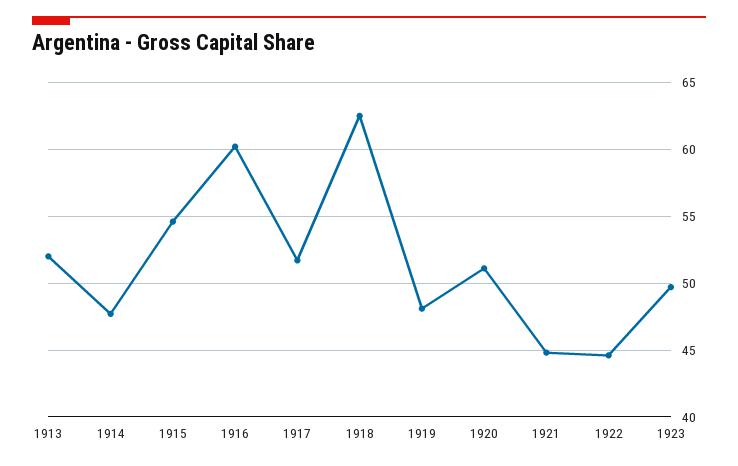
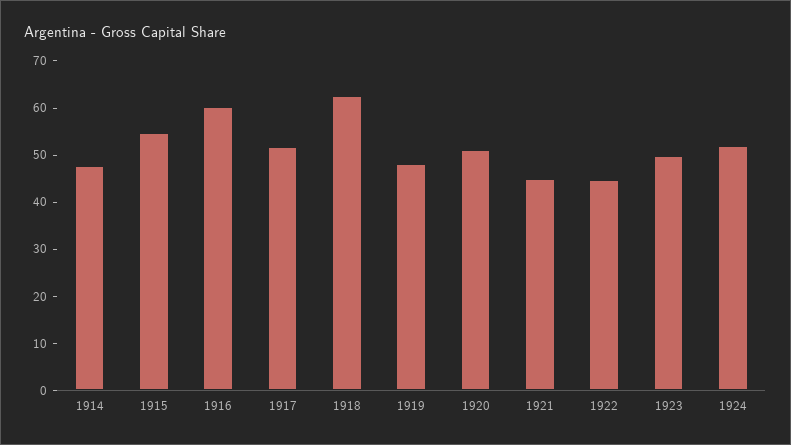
1913: 52 -> none
1924: none -> 52

